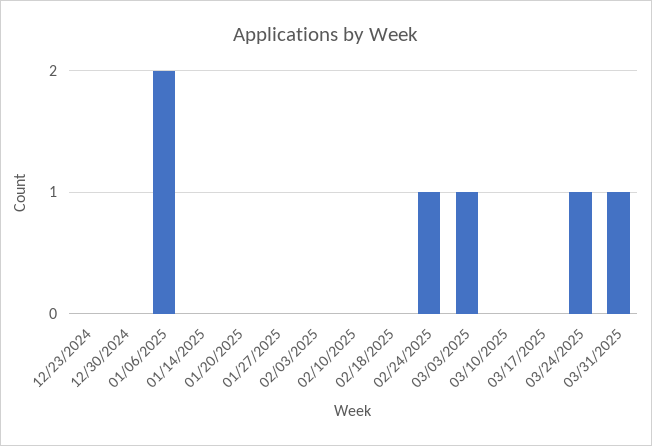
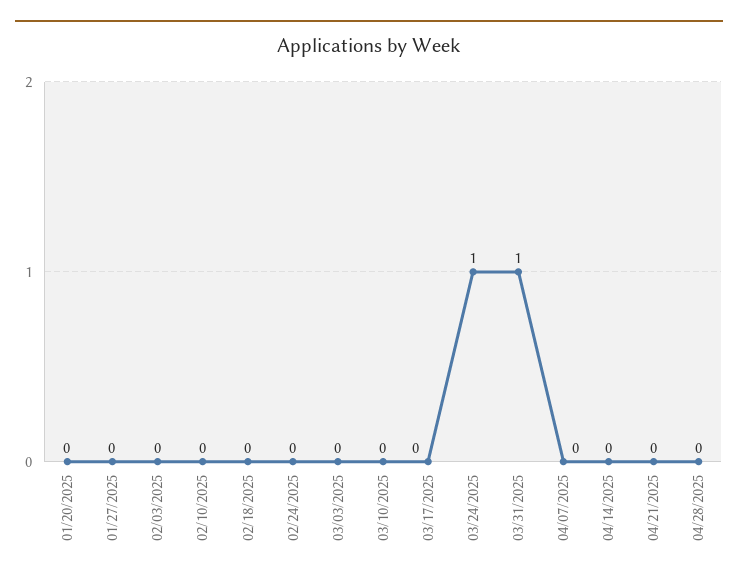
12/23/2024: 0 -> none
12/30/2024: 0 -> none
01/06/2025: 2 -> none
01/14/2025: 0 -> none
02/24/2025: 1 -> 0
03/03/2025: 1 -> 0
04/07/2025: none -> 0
04/14/2025: none -> 0
04/21/2025: none -> 0
04/28/2025: none -> 0

